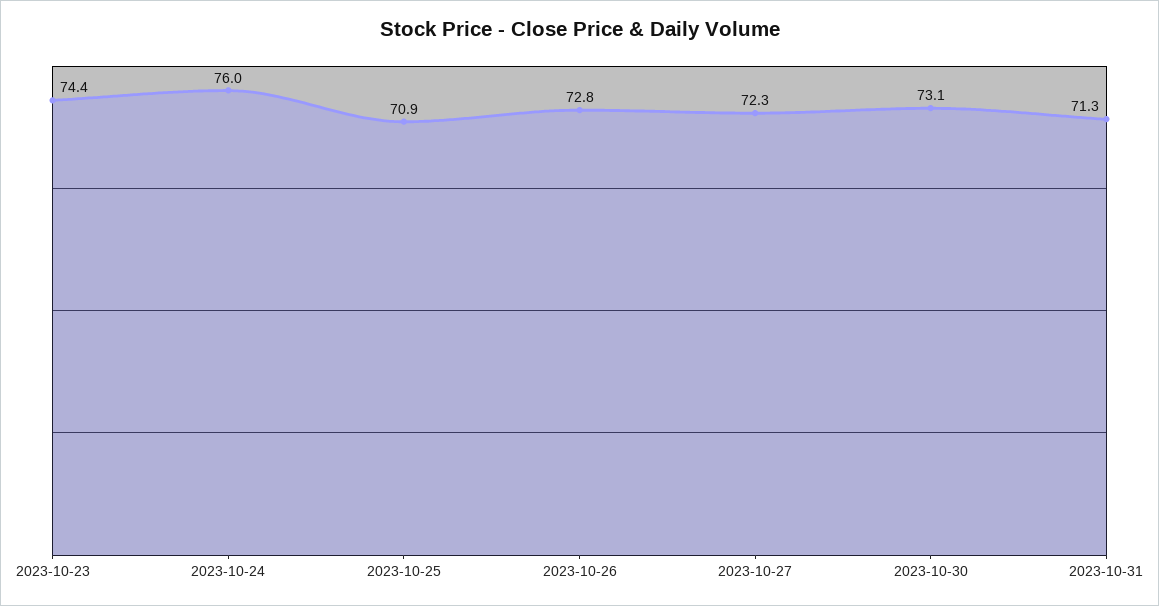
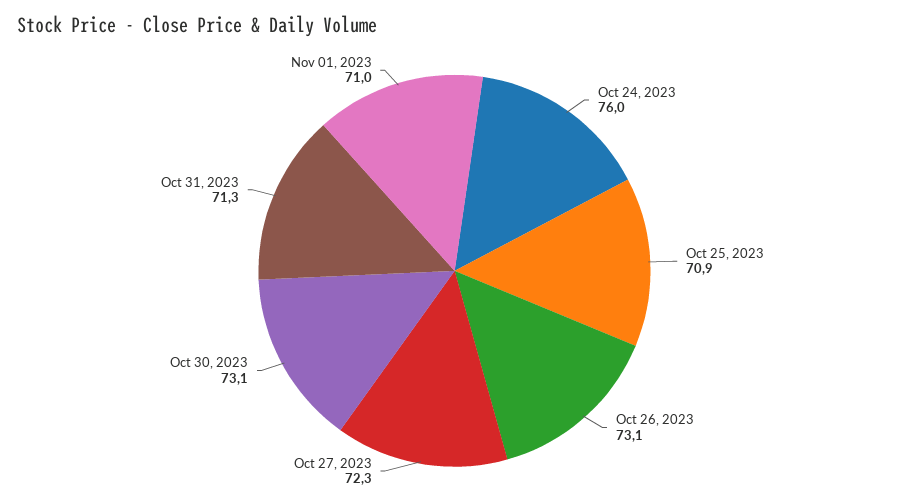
2023-10-23: 74.4 -> none
2023-10-26: 72.8 -> 73.1
Nov 01, 2023: none -> 71

